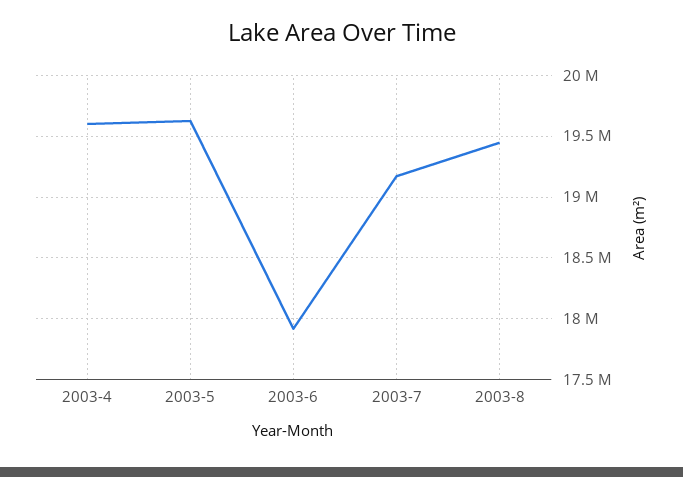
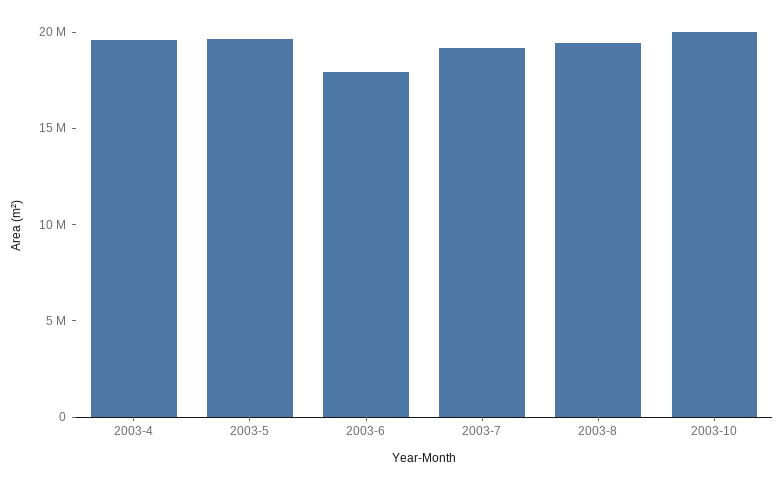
2003-10: none -> 20000000

